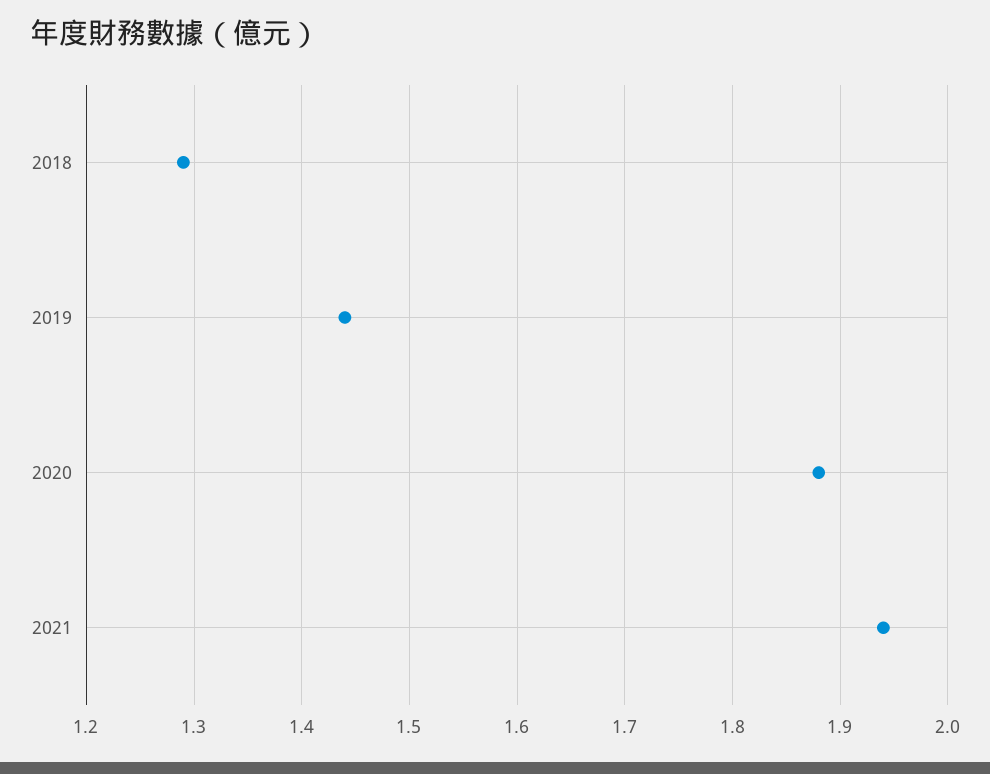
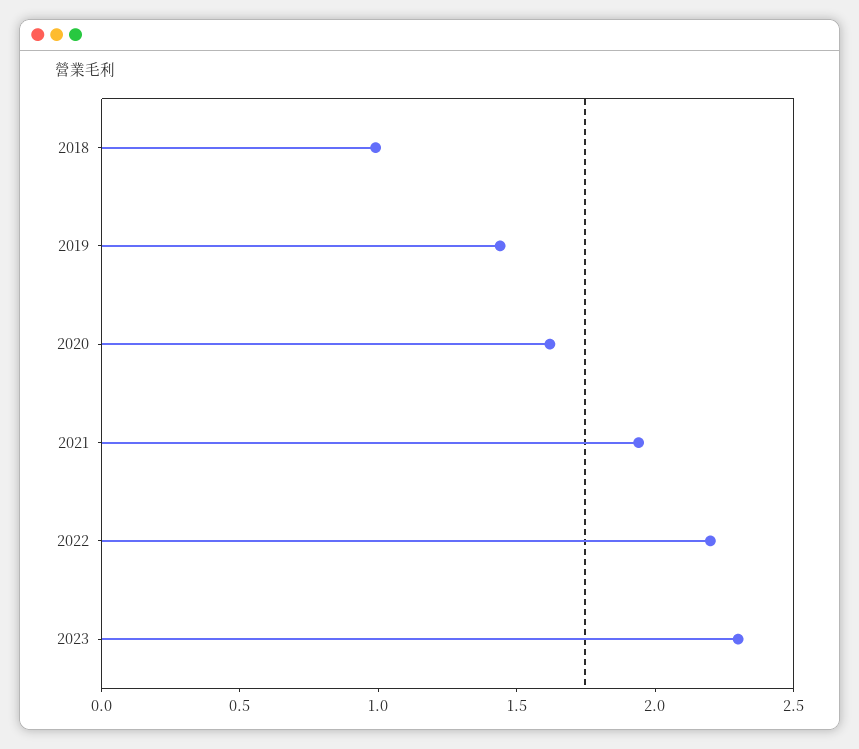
2018: 1.29 -> 1
2020: 1.88 -> 1.6
2022: none -> 2.2
2023: none -> 2.3

